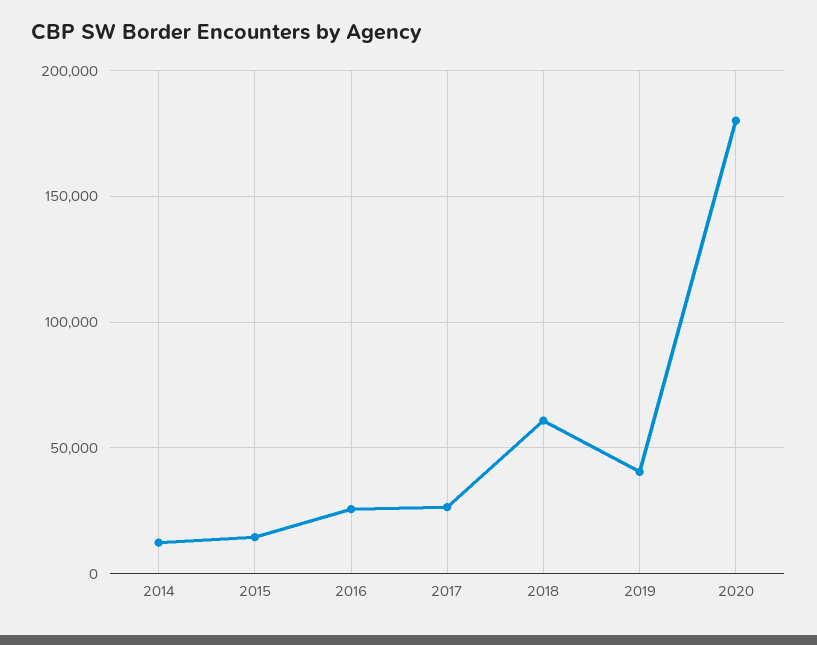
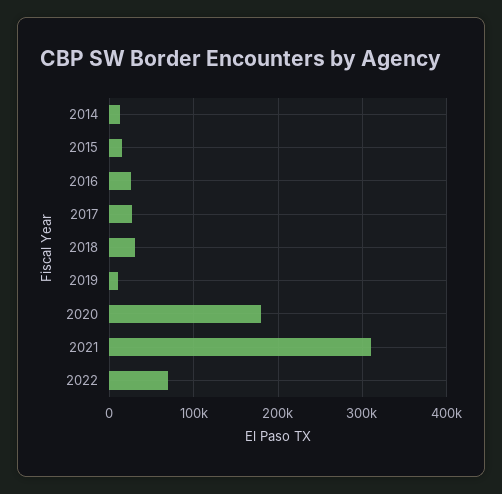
2018: 60000 -> 30000
2019: 40000 -> 10000
2021: none -> 310000
2022: none -> 70000

